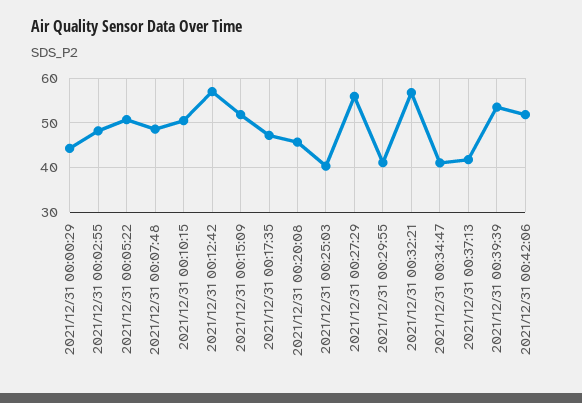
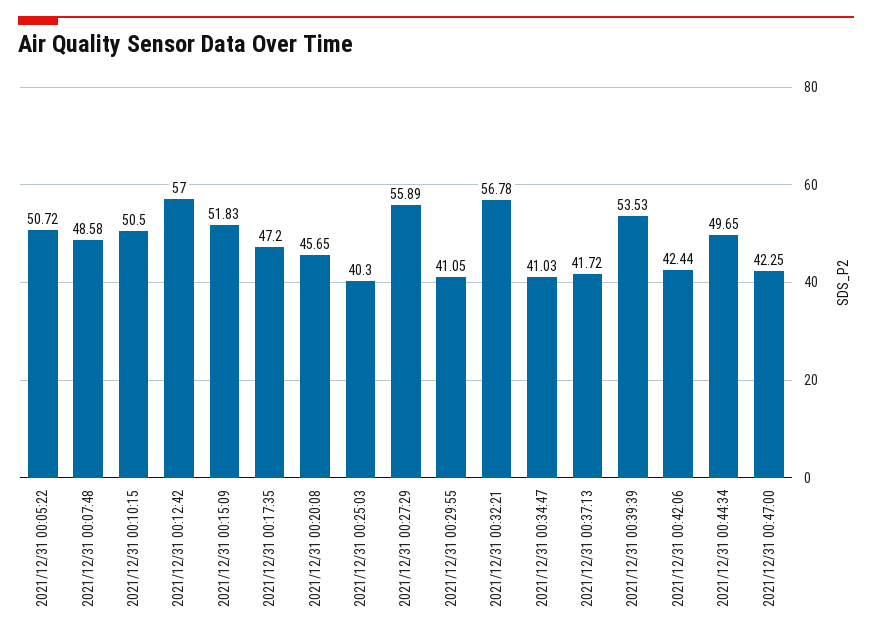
2021/12/31 00:00:29: 44 -> none
2021/12/31 00:02:55: 48 -> none
2021/12/31 00:42:06: 52 -> 42.44
2021/12/31 00:44:34: none -> 49.65
2021/12/31 00:47:00: none -> 42.25

